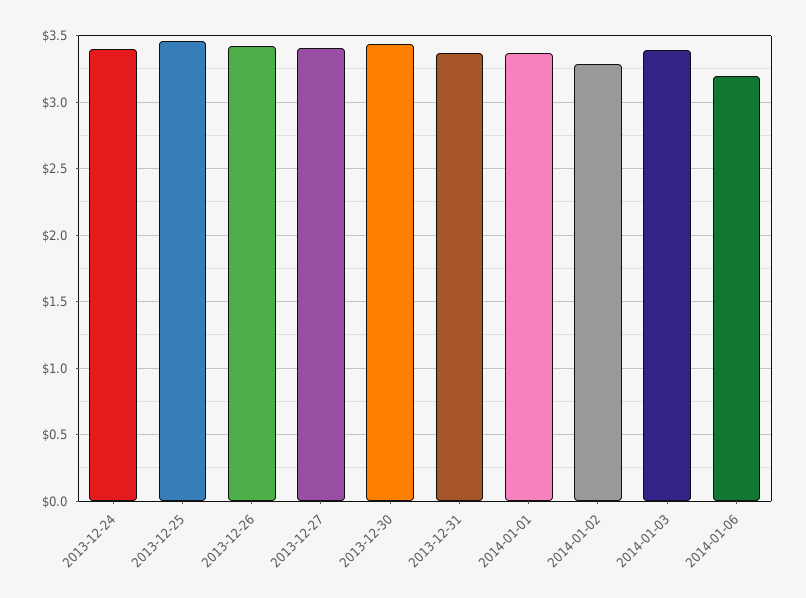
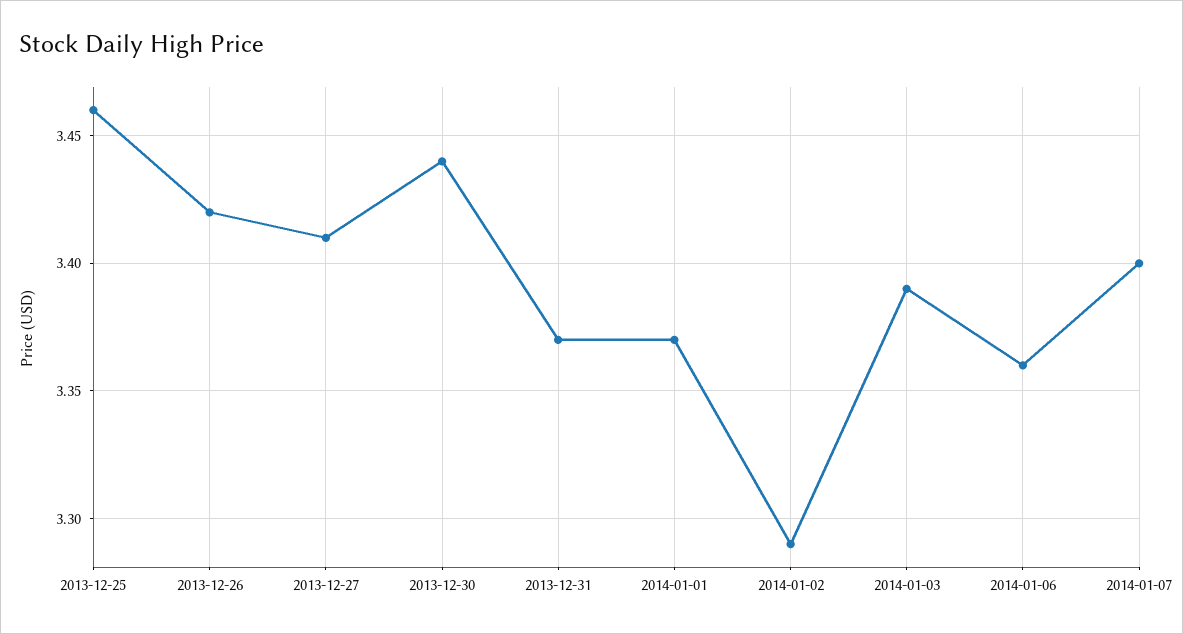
2013-12-24: 3.4 -> none
2014-01-06: 3.2 -> 3.36
2014-01-07: none -> 3.4

